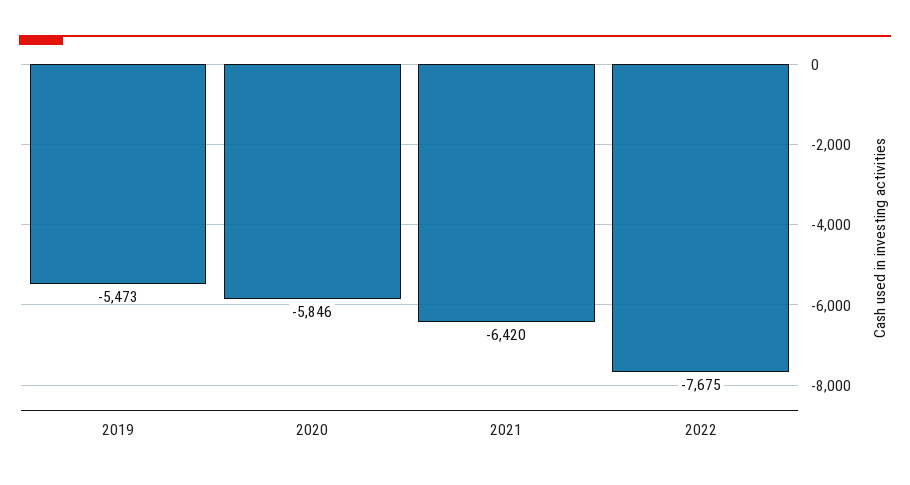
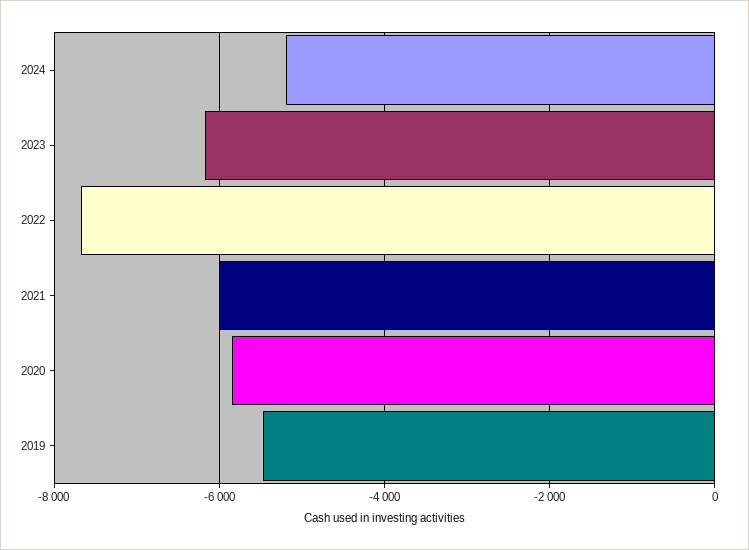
2021: -6420 -> -6000
2024: none -> -5200
2023: none -> -6200

